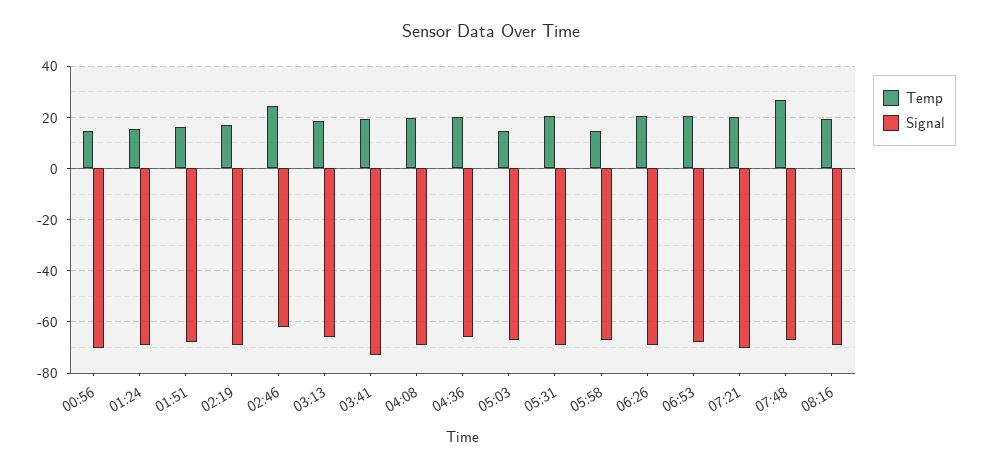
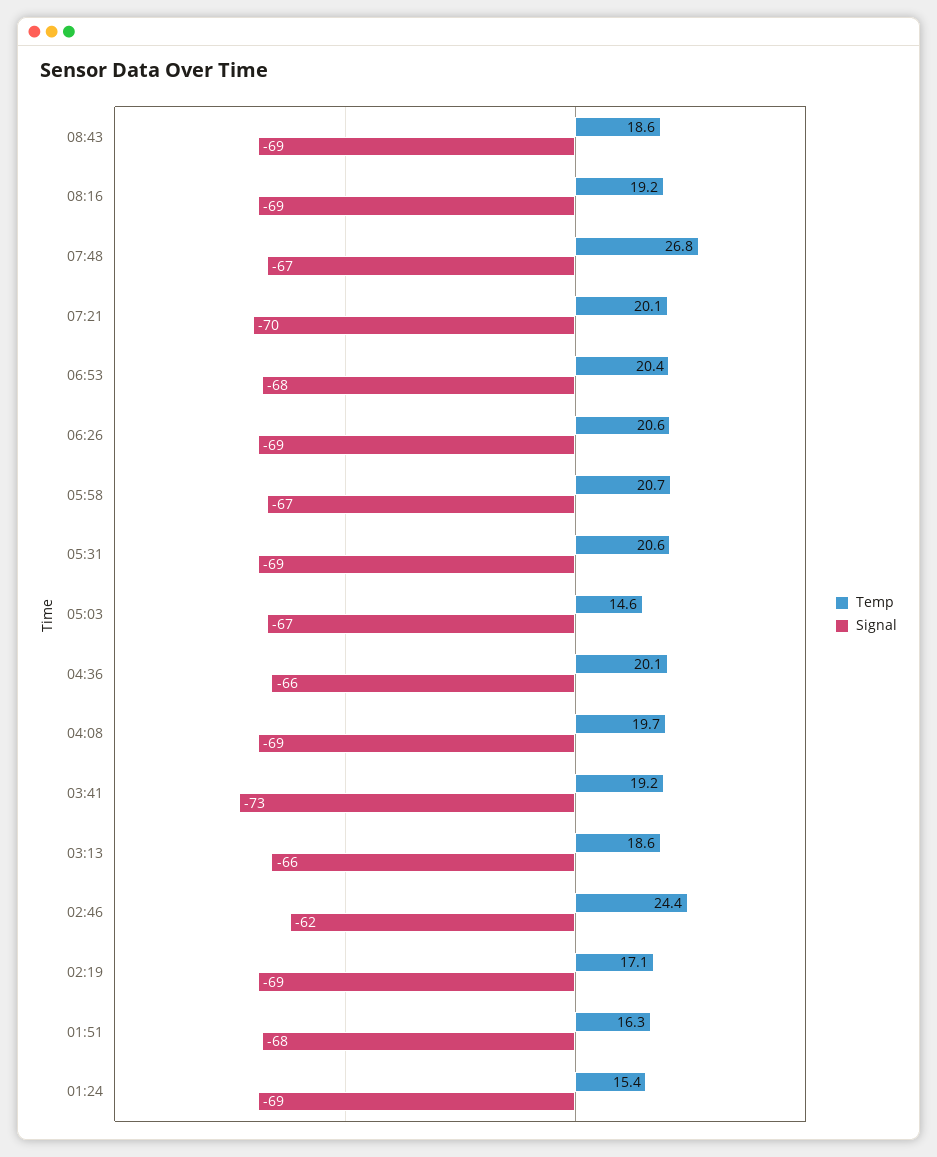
Temp, 00:56: 15 -> none
Signal, 00:56: -70 -> none
Temp, 05:58: 15 -> 20.7
Temp, 08:43: none -> 18.6
Signal, 08:43: none -> -69

